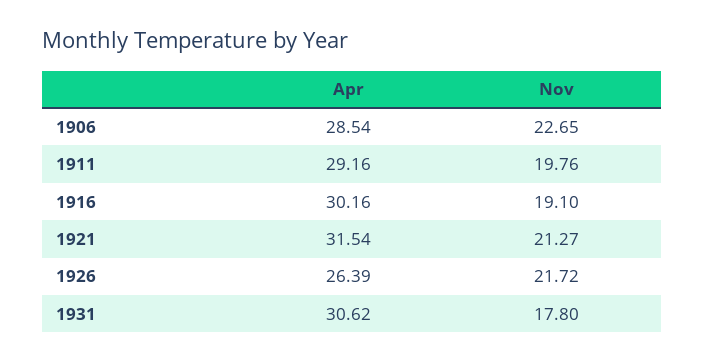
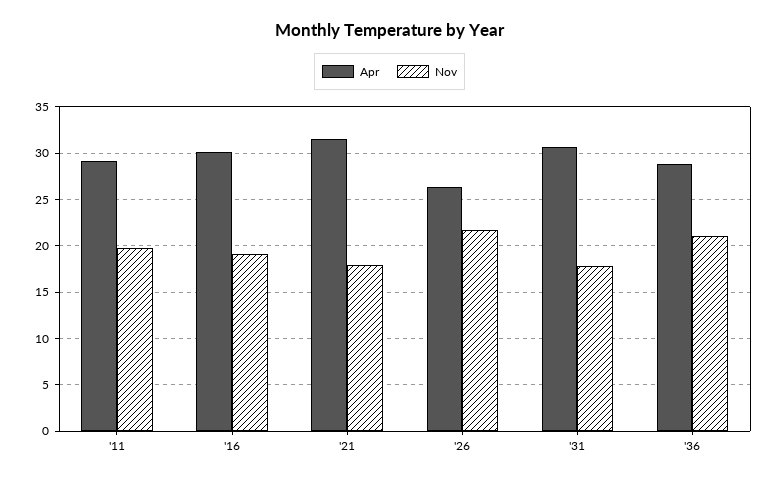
Apr, 1906: 28.54 -> none
Nov, 1906: 22.65 -> none
Nov, 1921: 21.27 -> 18
Apr, '36: none -> 29
Nov, '36: none -> 21

